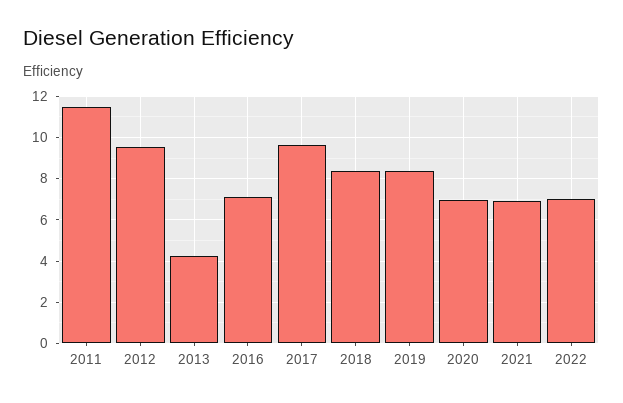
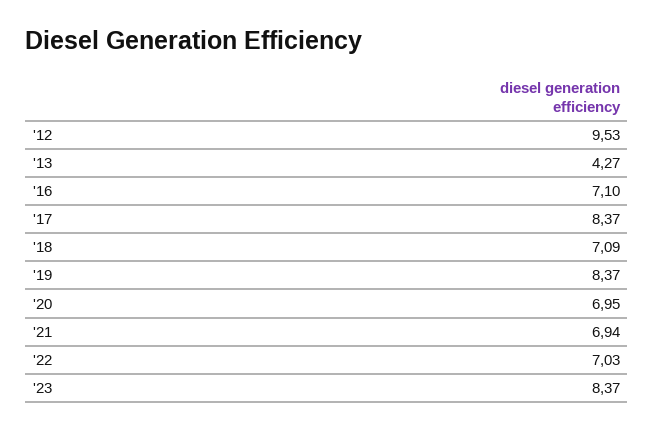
2011: 11.5 -> none
2017: 9.5 -> 8.37
2018: 8.5 -> 7.09
'23: none -> 8.37

